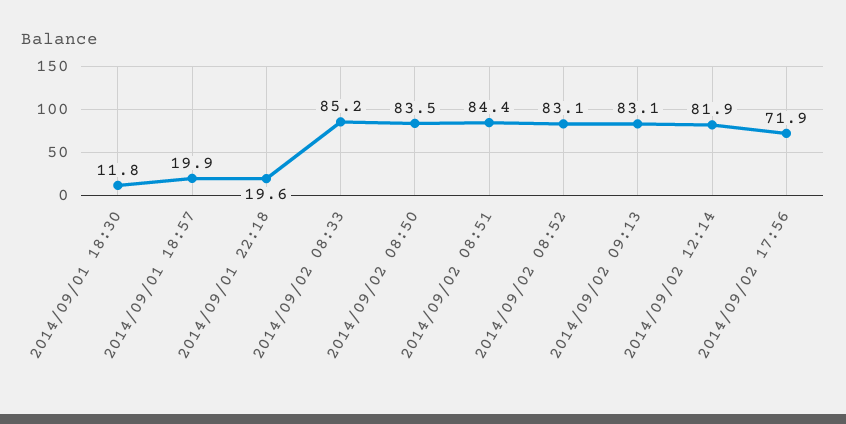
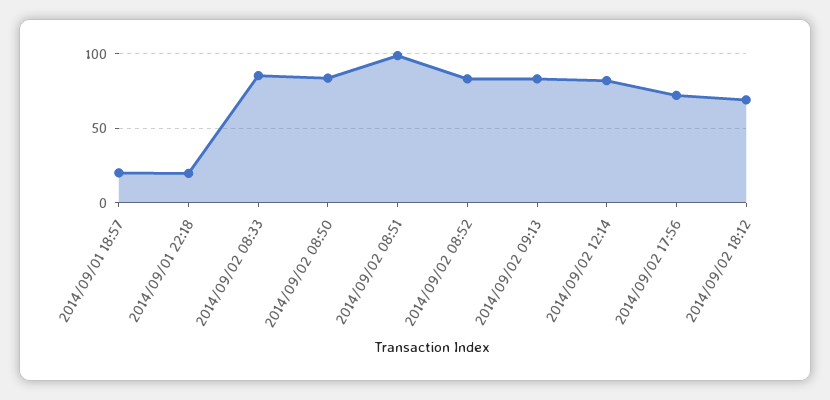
2014/09/01 18:30: 11.8 -> none
2014/09/02 08:51: 84.4 -> 100
2014/09/02 18:12: none -> 70

